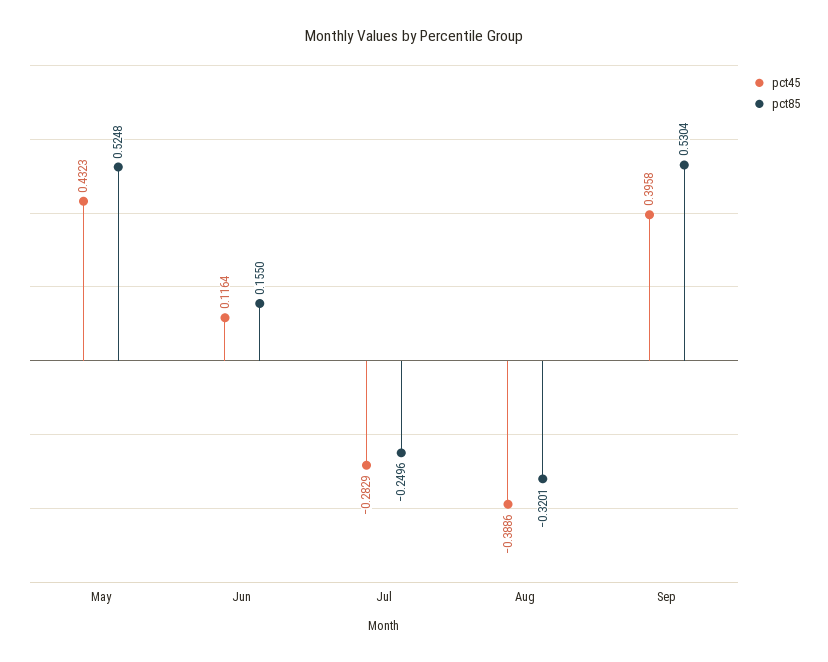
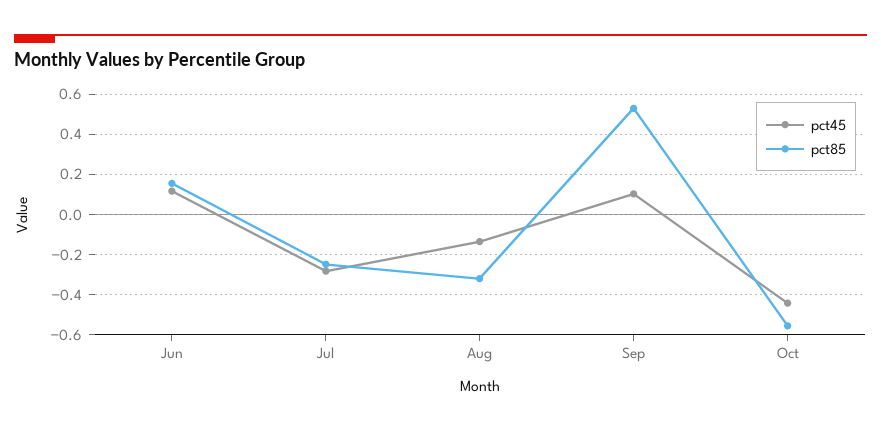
pct45, May: 0.4323 -> none
pct85, May: 0.5248 -> none
pct45, Aug: -0.3886 -> -0.15
pct45, Sep: 0.3958 -> 0.1
pct45, Oct: none -> -0.45
pct85, Oct: none -> -0.55

